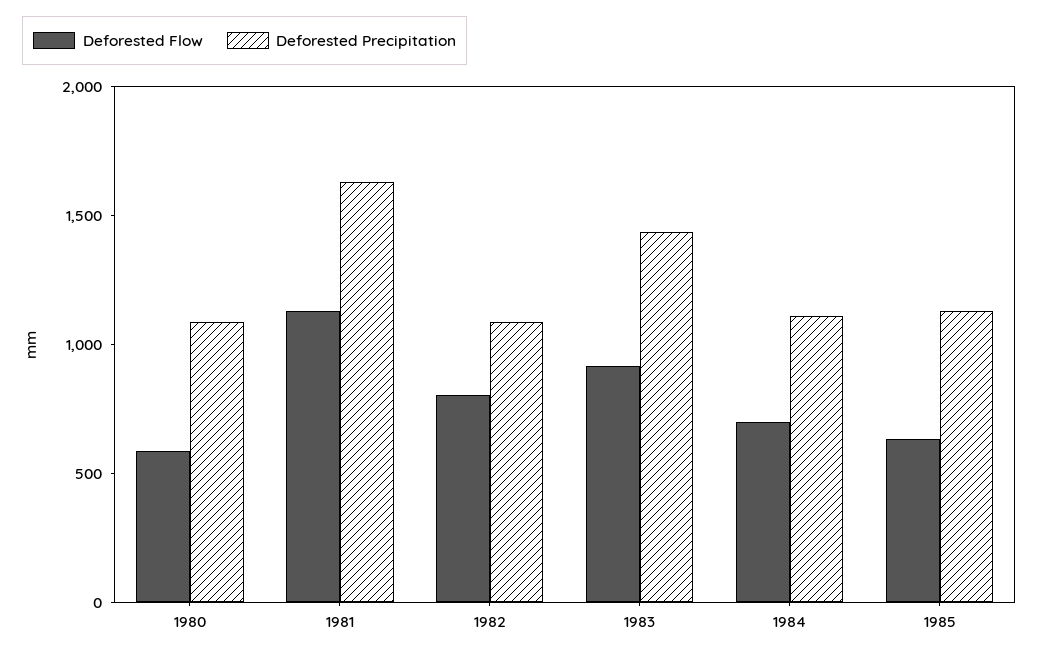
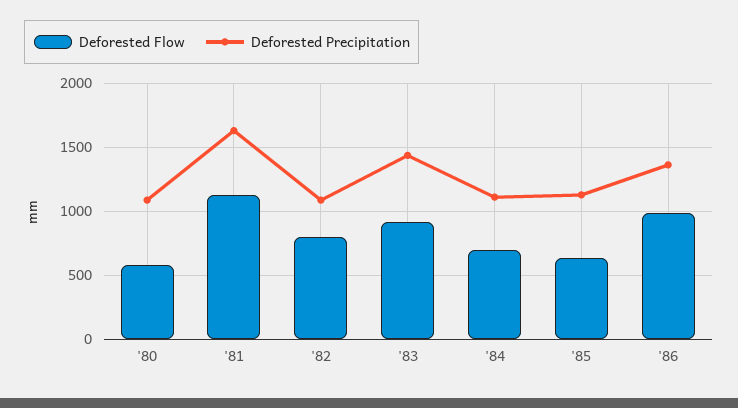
Deforested Flow, '86: none -> 1000
Deforested Precipitation, '86: none -> 1350

